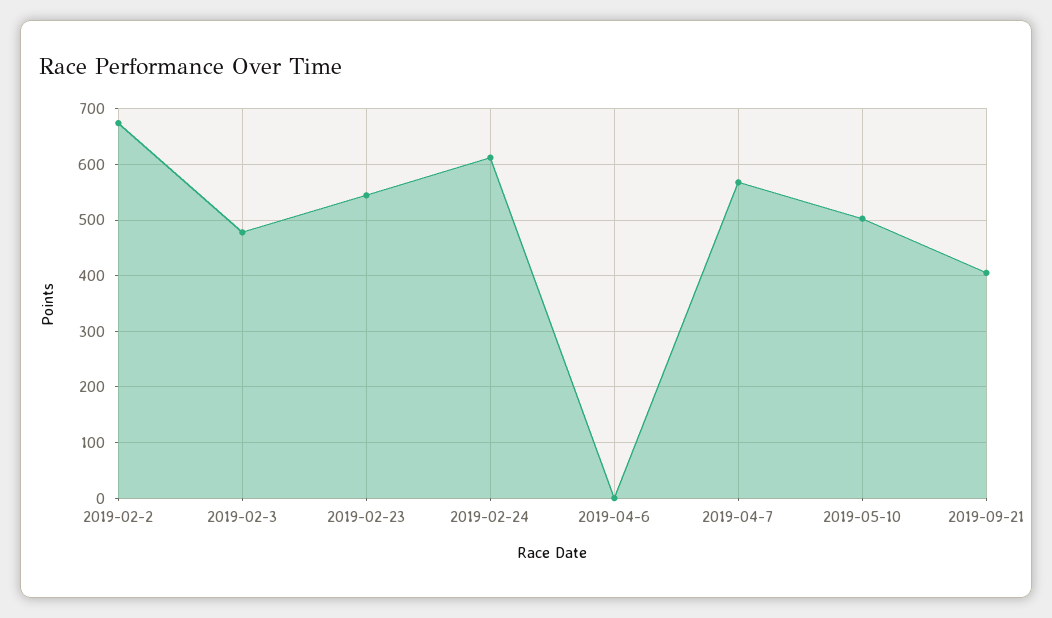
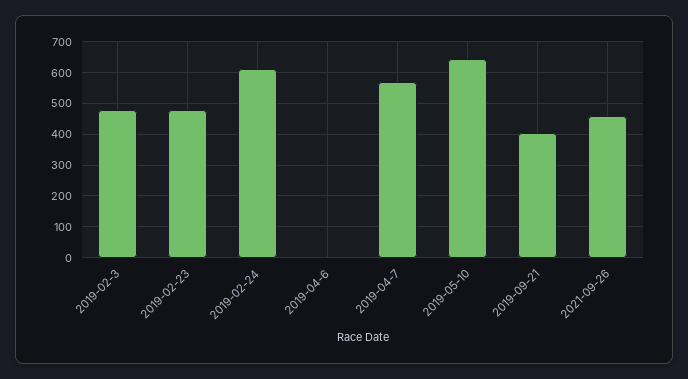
2019-02-2: 680 -> none
2019-02-23: 540 -> 480
2019-05-10: 500 -> 640
2021-09-26: none -> 460

